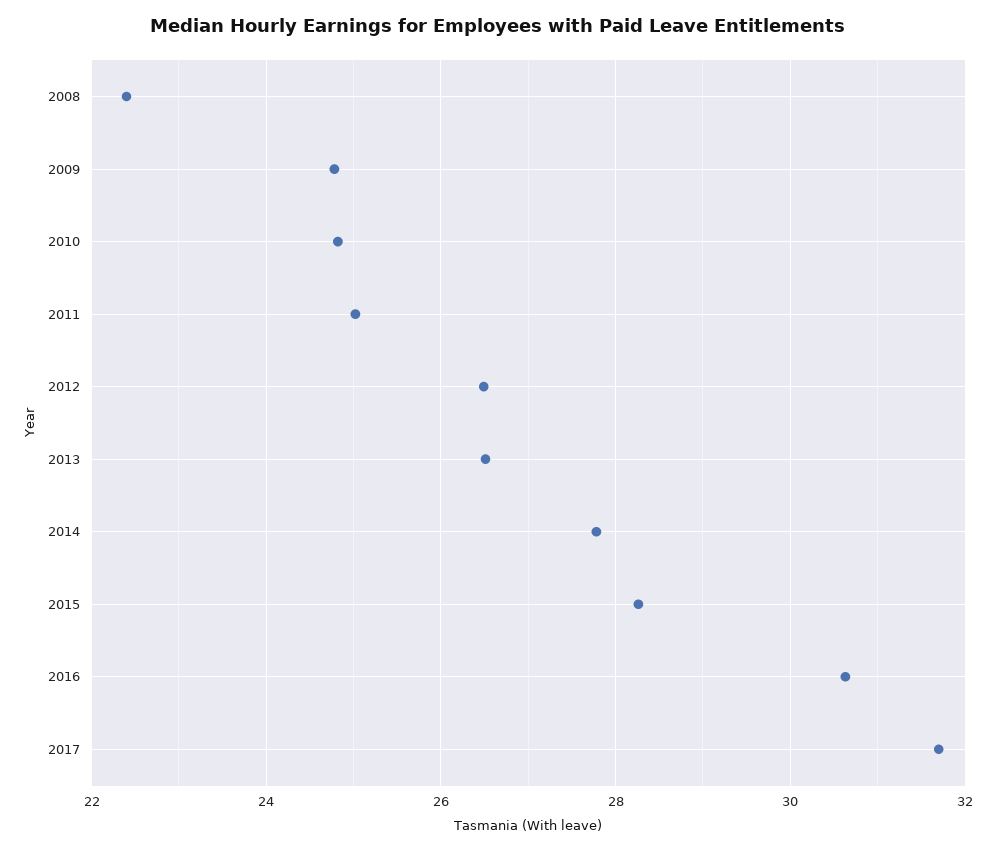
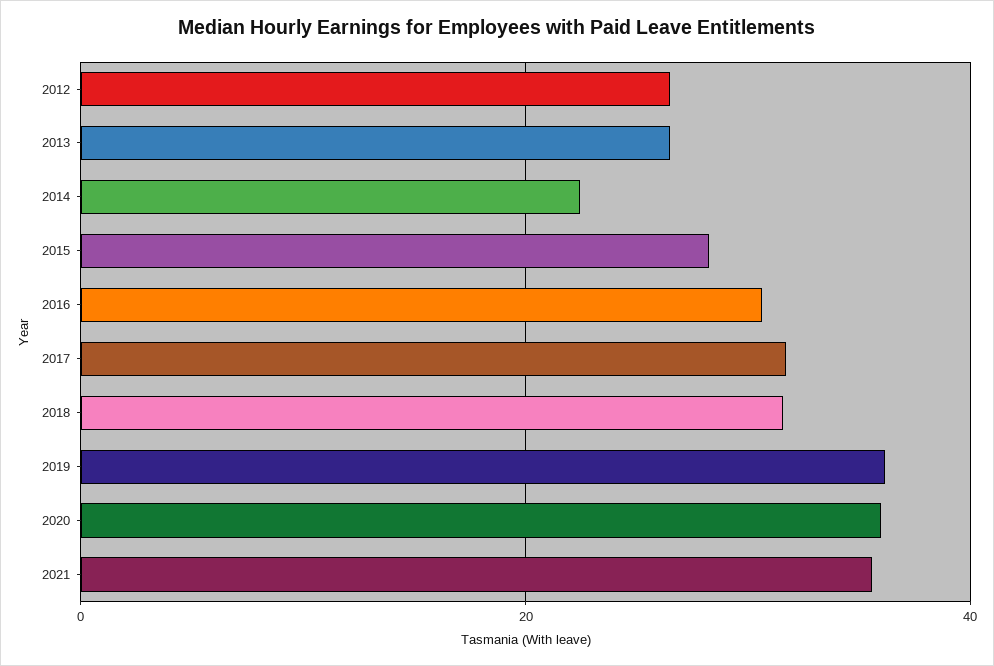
2008: 22.4 -> none
2009: 24.8 -> none
2010: 24.8 -> none
2011: 25 -> none
2014: 27.8 -> 22
2018: none -> 32
2019: none -> 36
2020: none -> 36
2021: none -> 36

